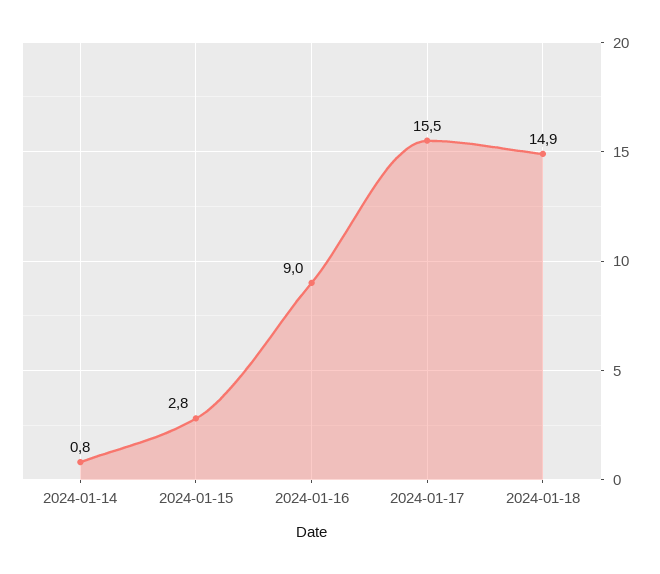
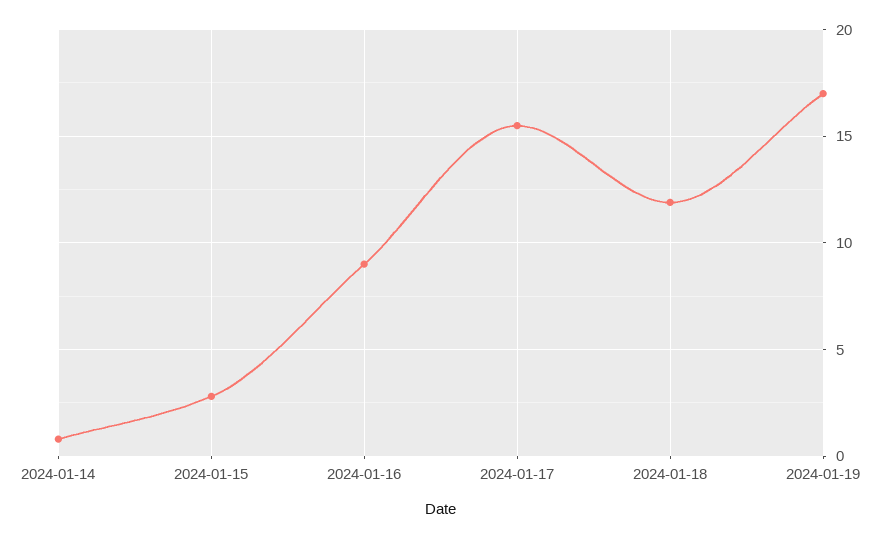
2024-01-18: 14.9 -> 12
2024-01-19: none -> 17

